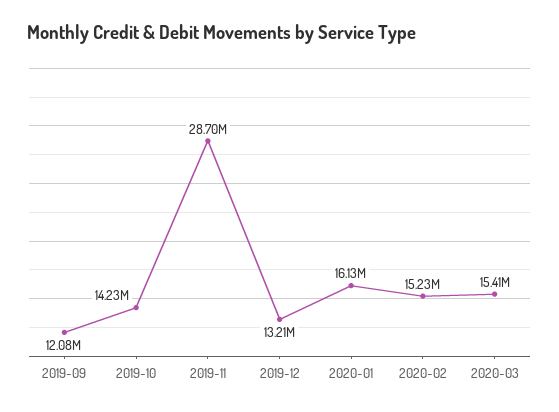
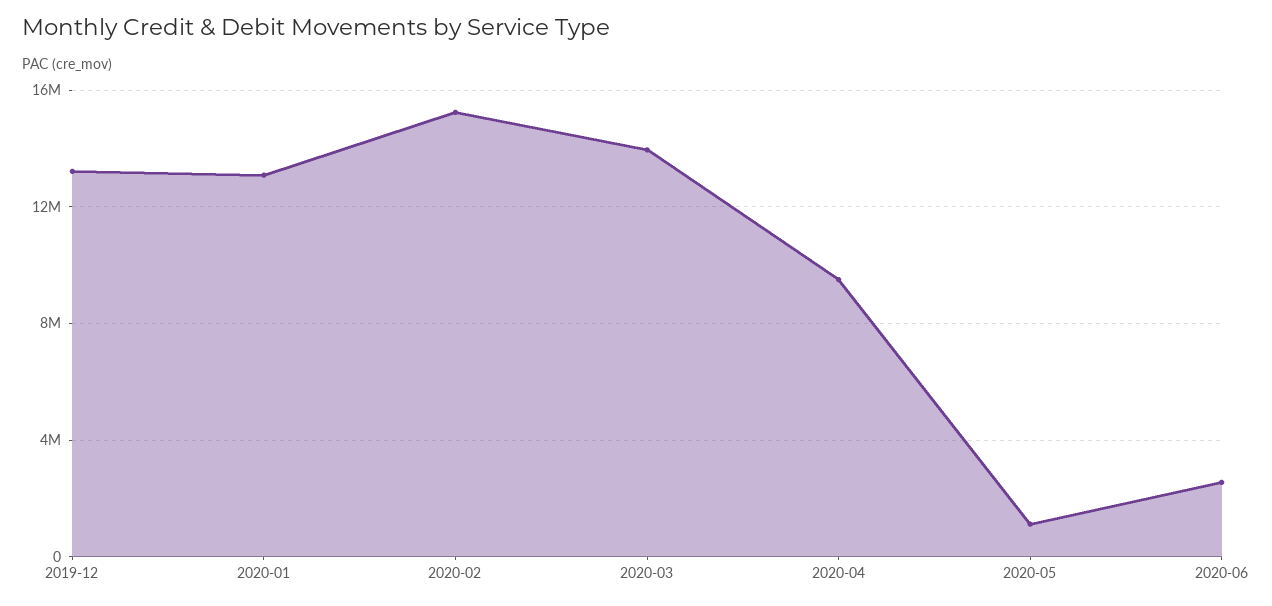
2019-09: 12080000 -> none
2019-10: 14230000 -> none
2019-11: 28700000 -> none
2020-01: 16130000 -> 13000000
2020-03: 15410000 -> 14000000
2020-04: none -> 9500000
2020-05: none -> 1000000
2020-06: none -> 2500000

